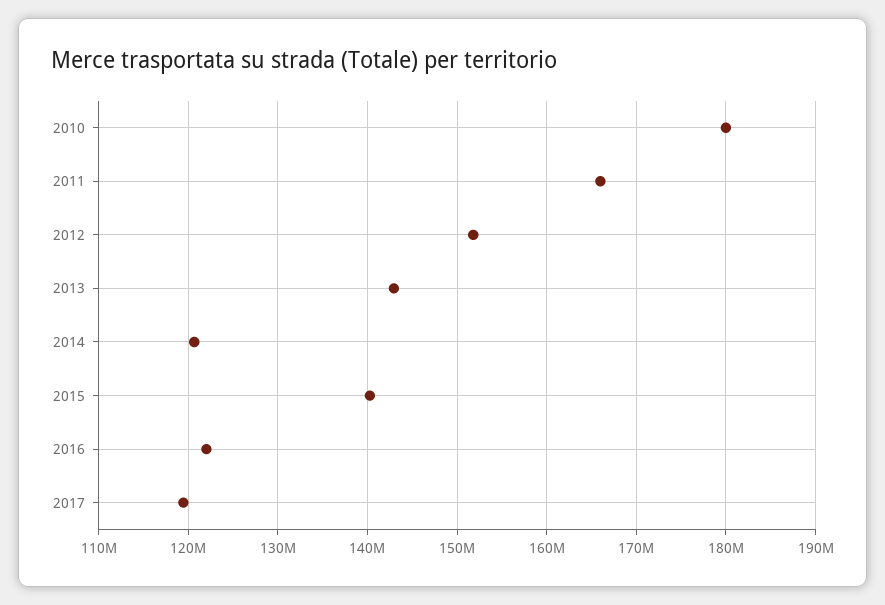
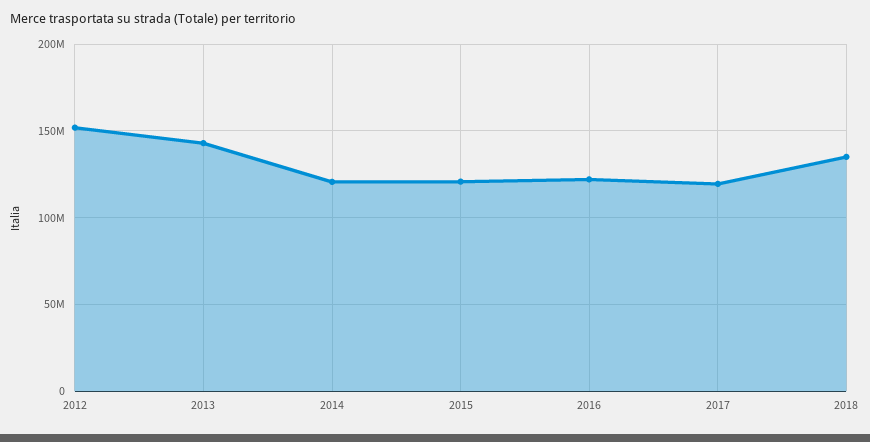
2010: 180000000 -> none
2011: 166000000 -> none
2015: 140000000 -> 120000000
2018: none -> 135000000

